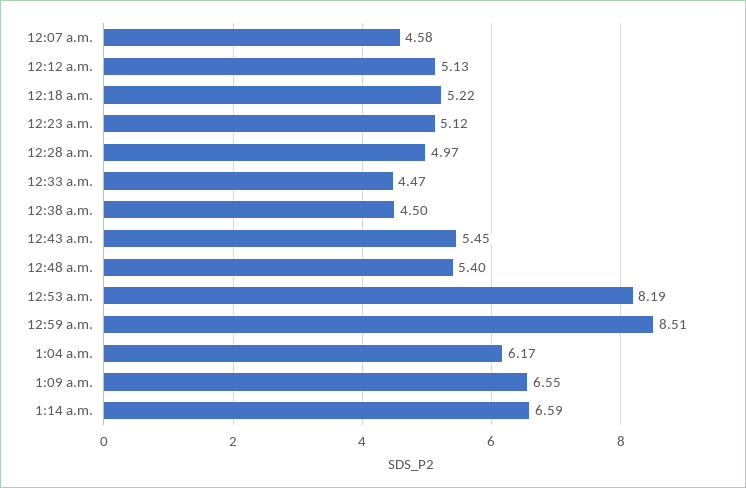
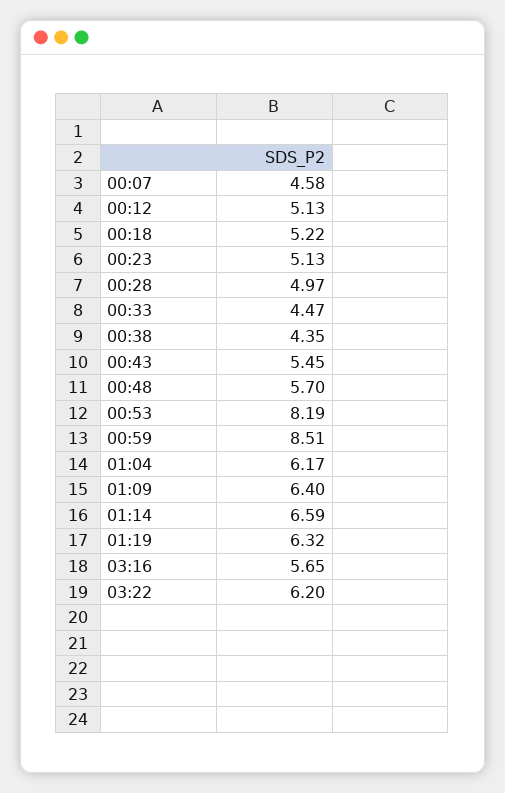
12:23 a.m.: 5.12 -> 5.13
12:38 a.m.: 4.5 -> 4.35
12:48 a.m.: 5.4 -> 5.7
1:09 a.m.: 6.55 -> 6.4
01:19: none -> 6.32
03:16: none -> 5.65
03:22: none -> 6.2

